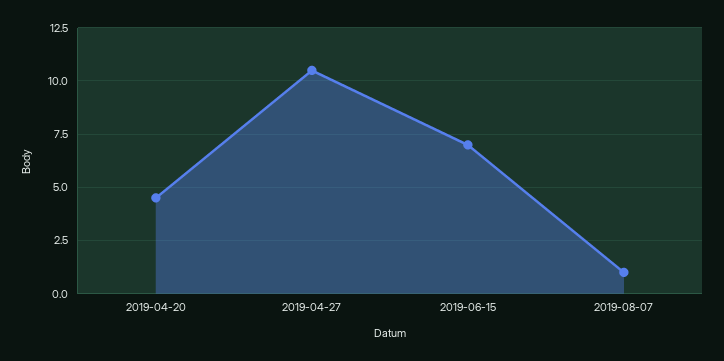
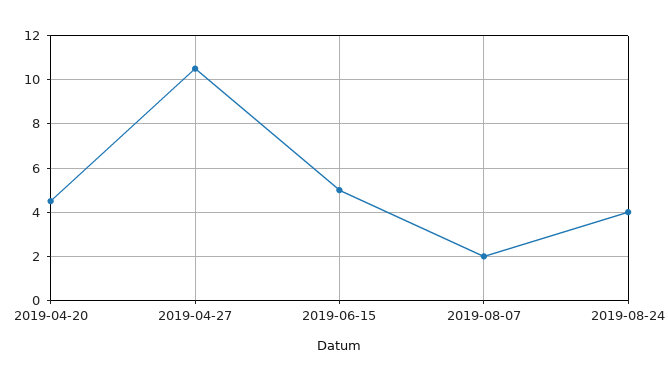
2019-06-15: 7 -> 5
2019-08-07: 1 -> 2
2019-08-24: none -> 4

